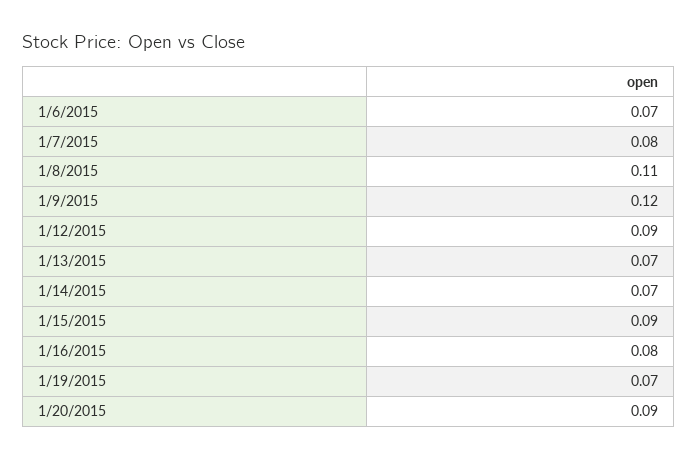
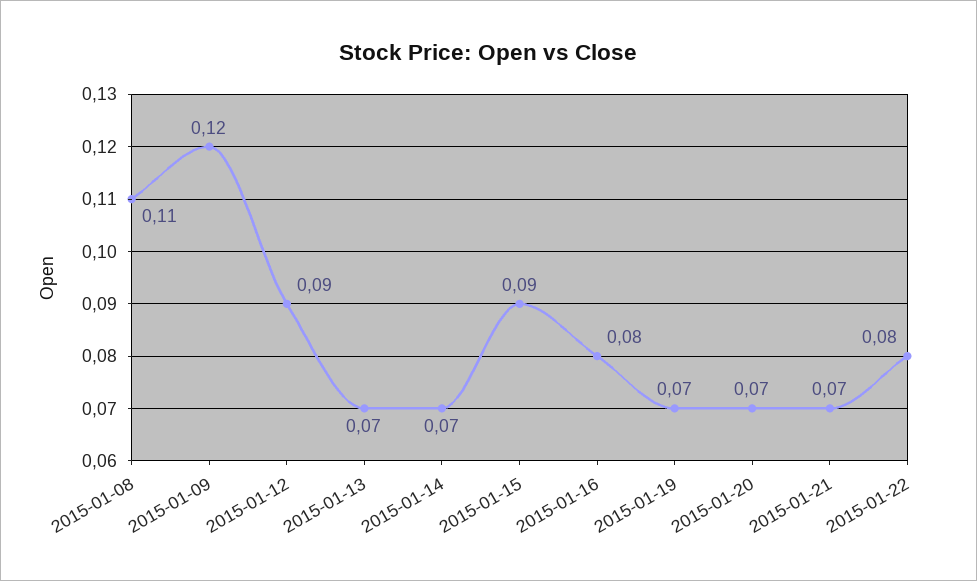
1/6/2015: 0.07 -> none
1/7/2015: 0.08 -> none
1/20/2015: 0.09 -> 0.07
2015-01-21: none -> 0.07
2015-01-22: none -> 0.08

